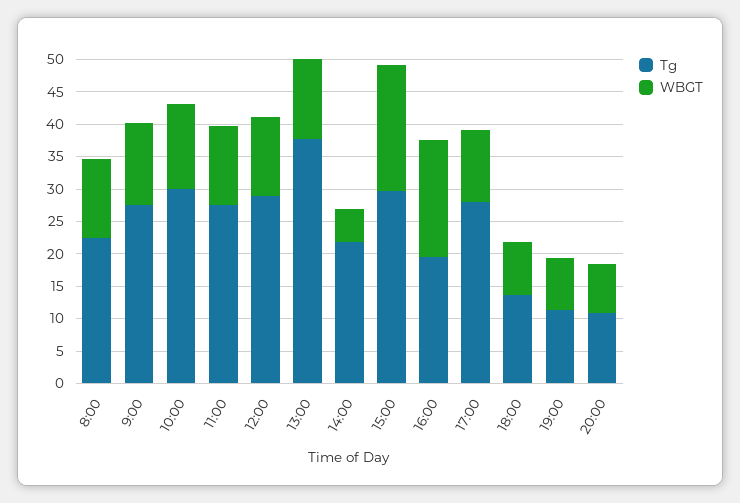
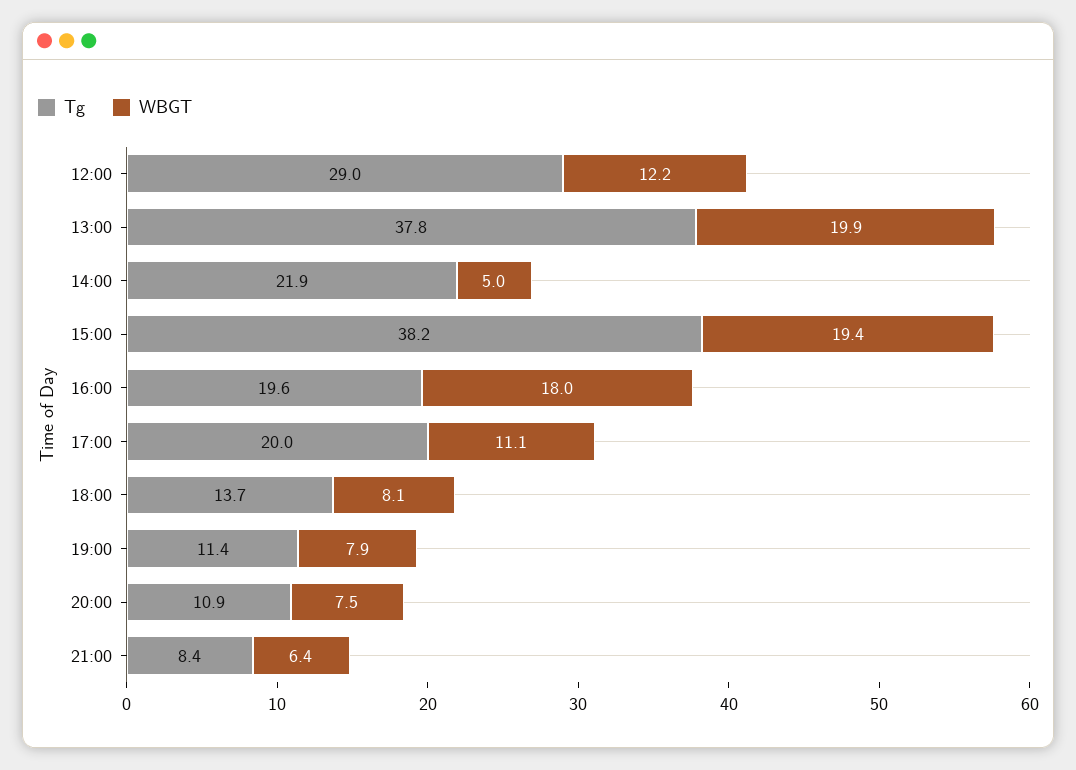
Tg, 8:00: 22.5 -> none
WBGT, 8:00: 12.5 -> none
Tg, 9:00: 27.5 -> none
WBGT, 9:00: 12.5 -> none
Tg, 10:00: 30 -> none
WBGT, 10:00: 12.5 -> none
Tg, 11:00: 27.5 -> none
WBGT, 11:00: 12.5 -> none
WBGT, 13:00: 12.5 -> 19.9
Tg, 15:00: 30 -> 38.2
Tg, 17:00: 27.5 -> 20
Tg, 21:00: none -> 8.4
WBGT, 21:00: none -> 6.4

